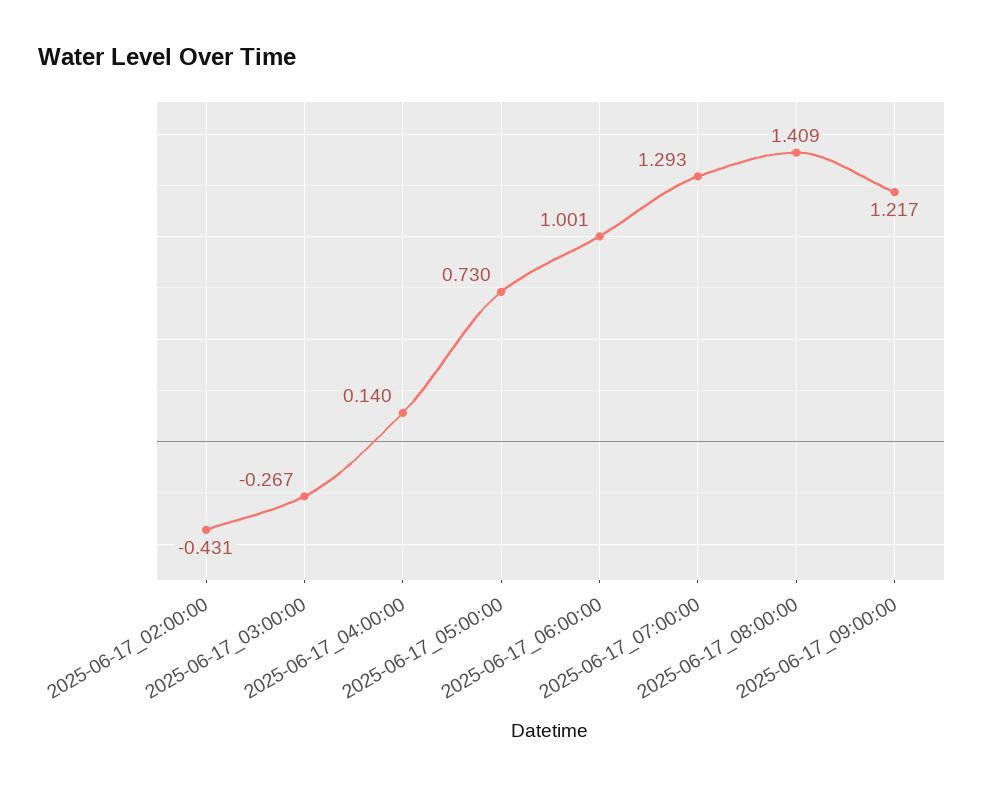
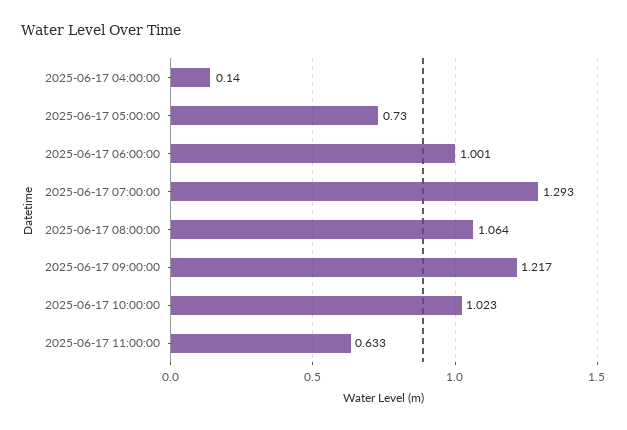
2025-06-17_02:00:00: -0.431 -> none
2025-06-17_03:00:00: -0.267 -> none
2025-06-17_08:00:00: 1.409 -> 1.064
2025-06-17 10:00:00: none -> 1.023
2025-06-17 11:00:00: none -> 0.633

